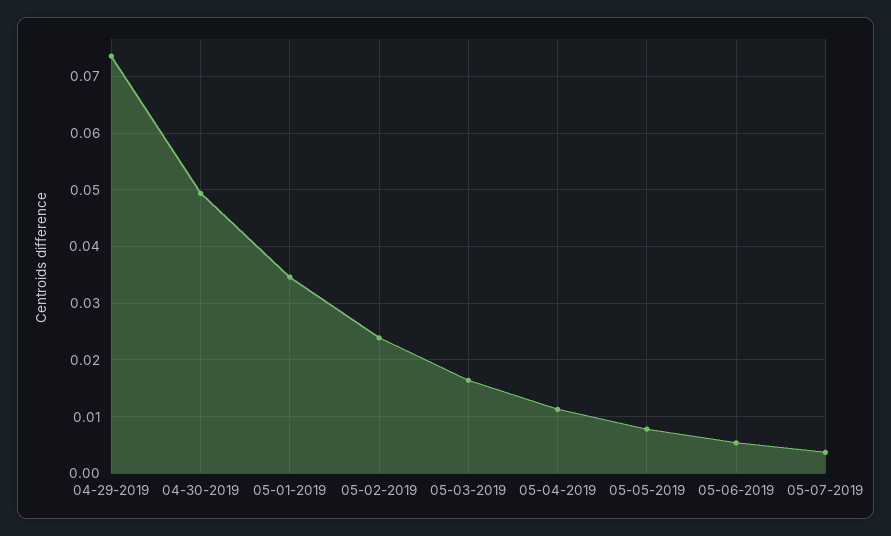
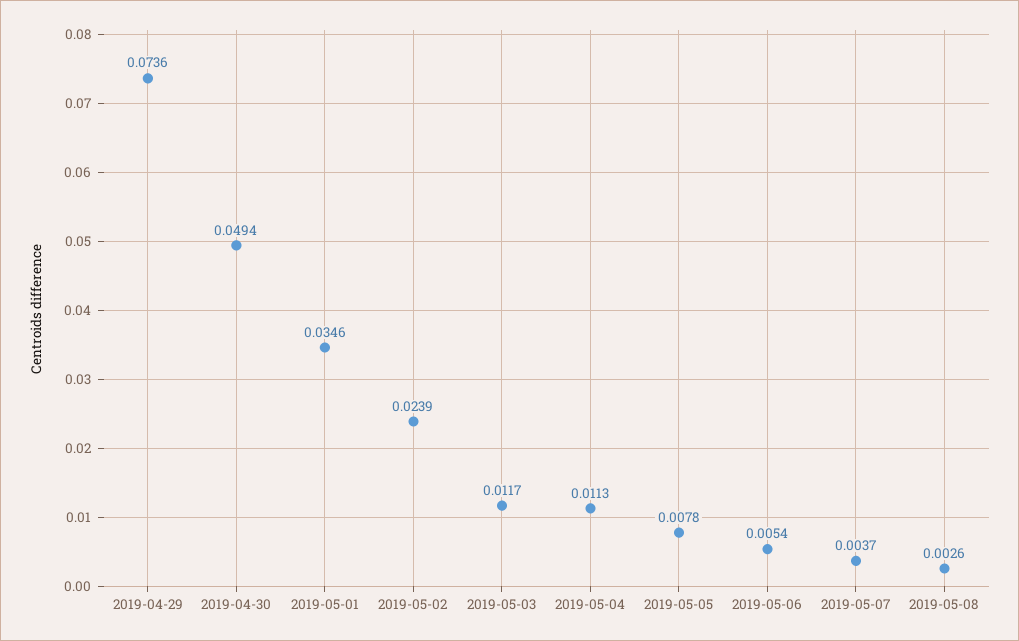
05-03-2019: 0.016 -> 0.0117
2019-05-08: none -> 0.0026

